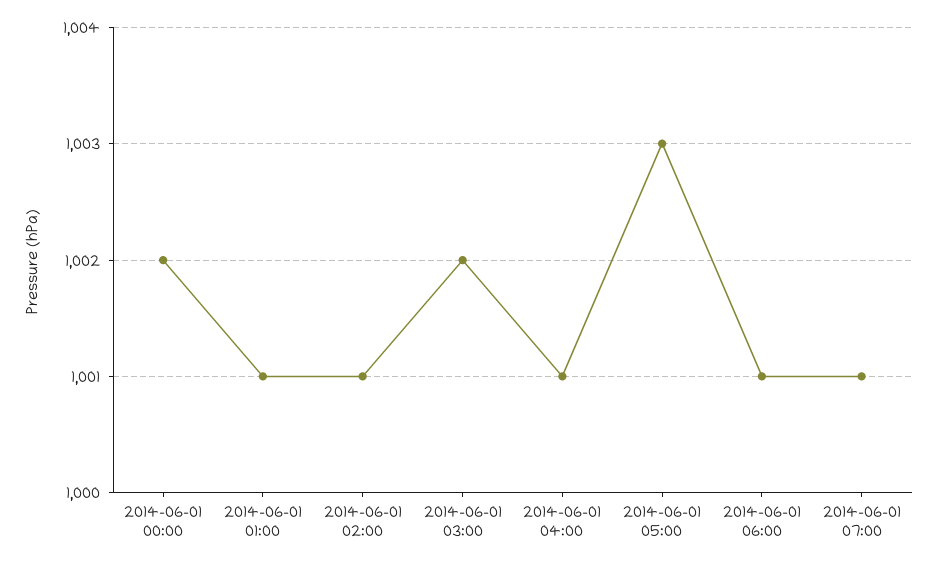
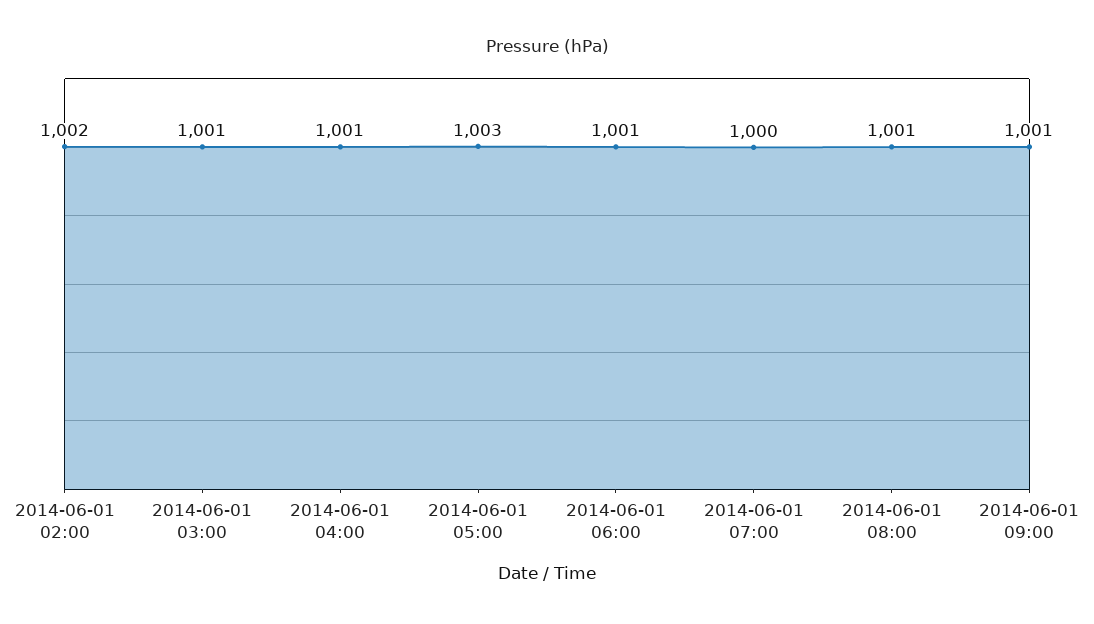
2014-06-01 00:00: 1002 -> none
2014-06-01 01:00: 1001 -> none
2014-06-01 02:00: 1001 -> 1002
2014-06-01 03:00: 1002 -> 1001
2014-06-01 07:00: 1001 -> 1000
2014-06-01 08:00: none -> 1001
2014-06-01 09:00: none -> 1001

